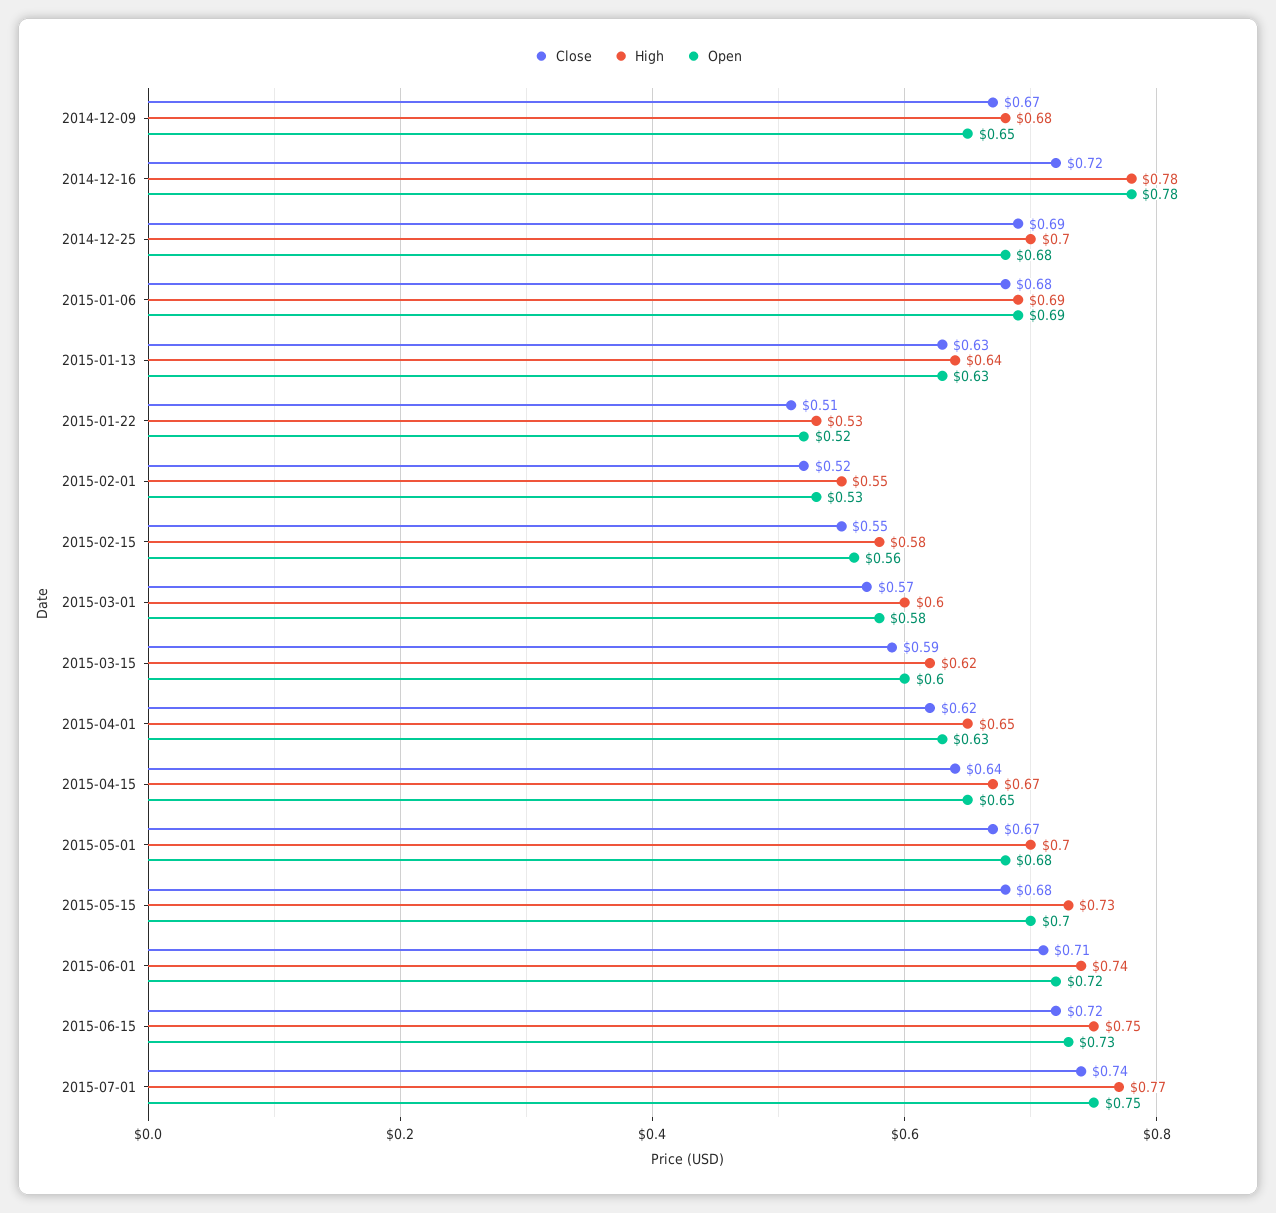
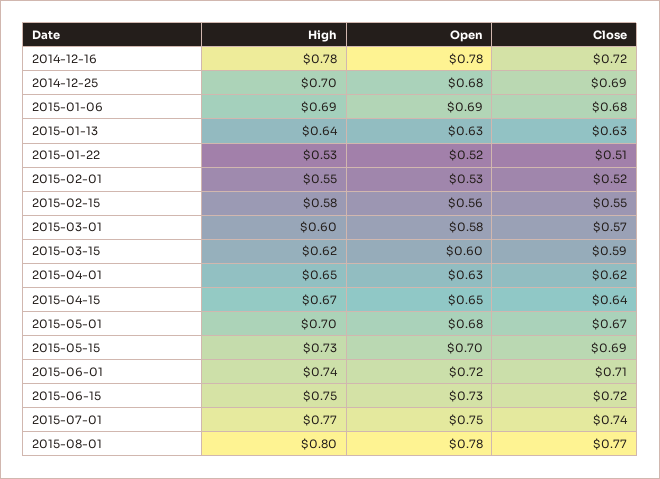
Close, 2014-12-09: 0.67 -> none
High, 2014-12-09: 0.68 -> none
Open, 2014-12-09: 0.65 -> none
Close, 2015-05-15: 0.68 -> 0.69
High, 2015-08-01: none -> 0.8
Open, 2015-08-01: none -> 0.78
Close, 2015-08-01: none -> 0.77

